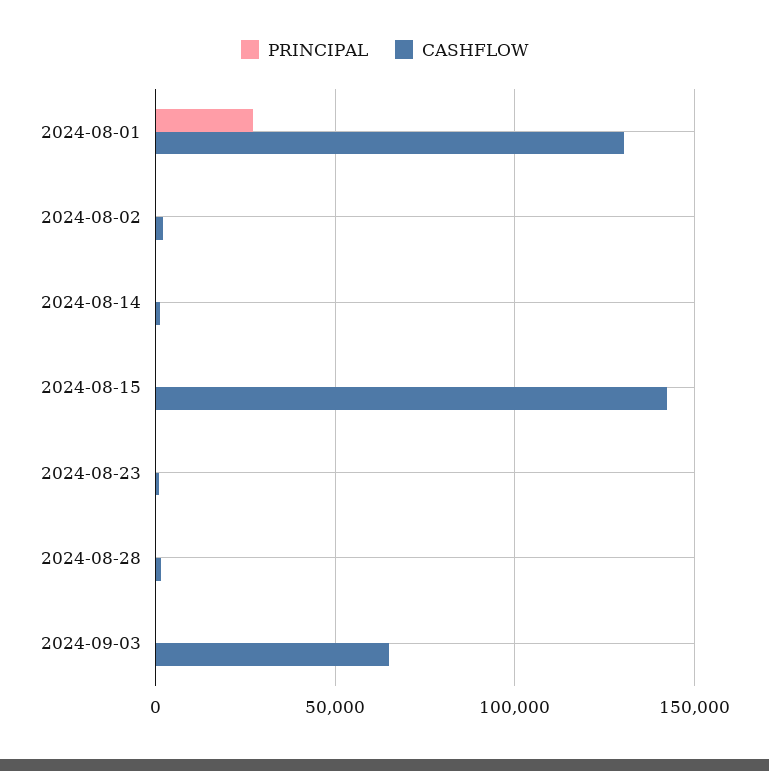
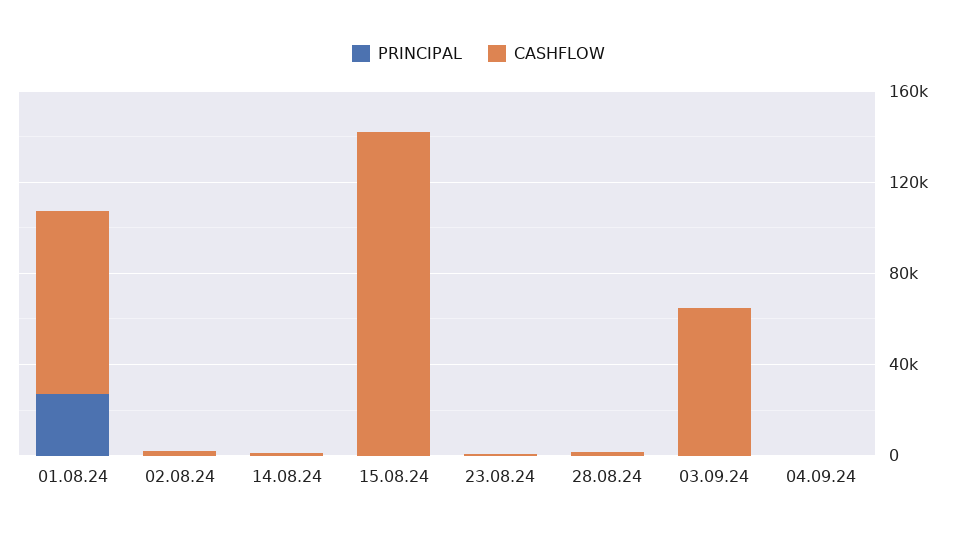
CASHFLOW, 2024-08-01: 130000 -> 80000
PRINCIPAL, 04.09.24: none -> 0
CASHFLOW, 04.09.24: none -> 0

